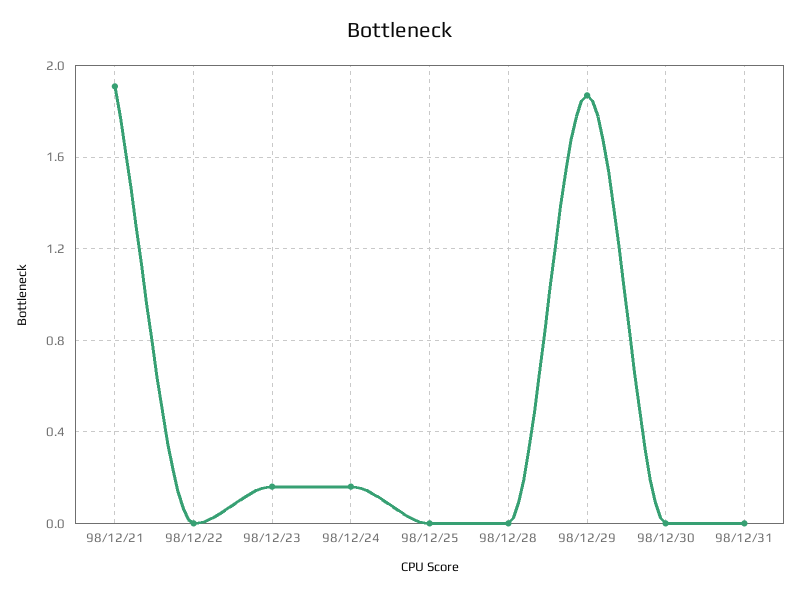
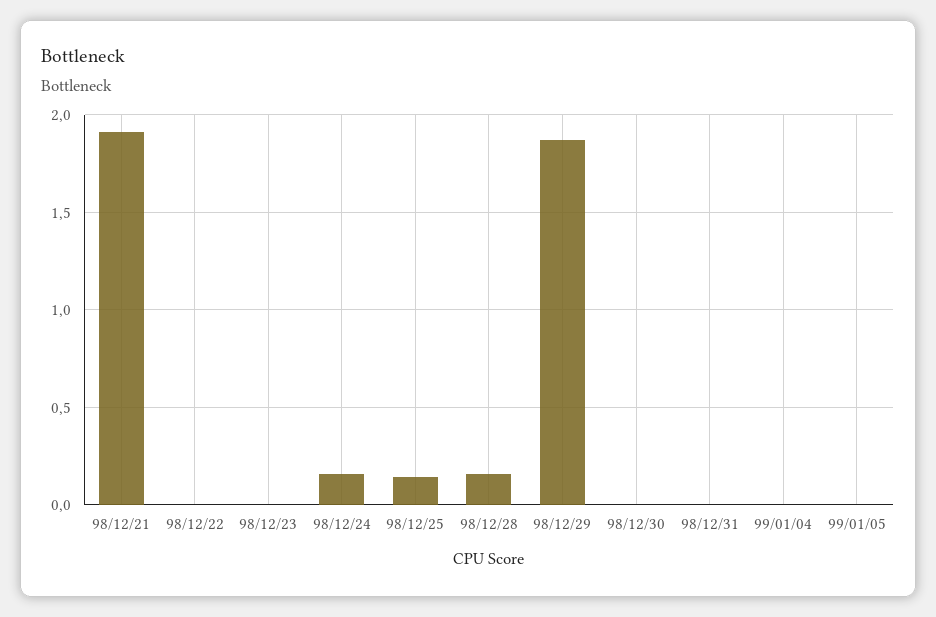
98/12/23: 0.15 -> 0
98/12/25: 0 -> 0.15
98/12/28: 0 -> 0.15
99/01/04: none -> 0
99/01/05: none -> 0

